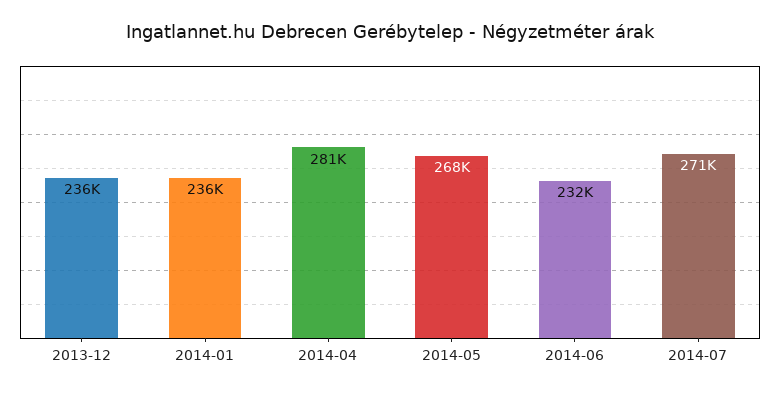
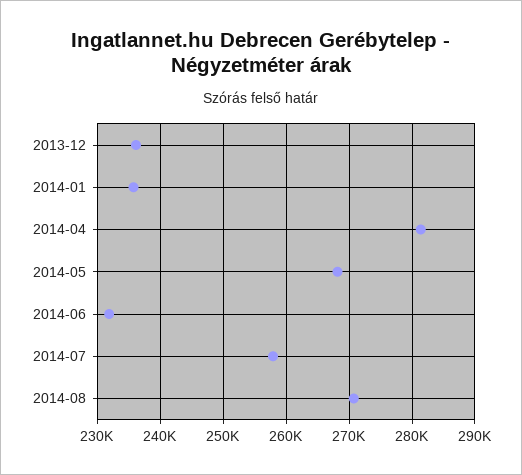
2014-07: 271000 -> 258000
2014-08: none -> 271000

